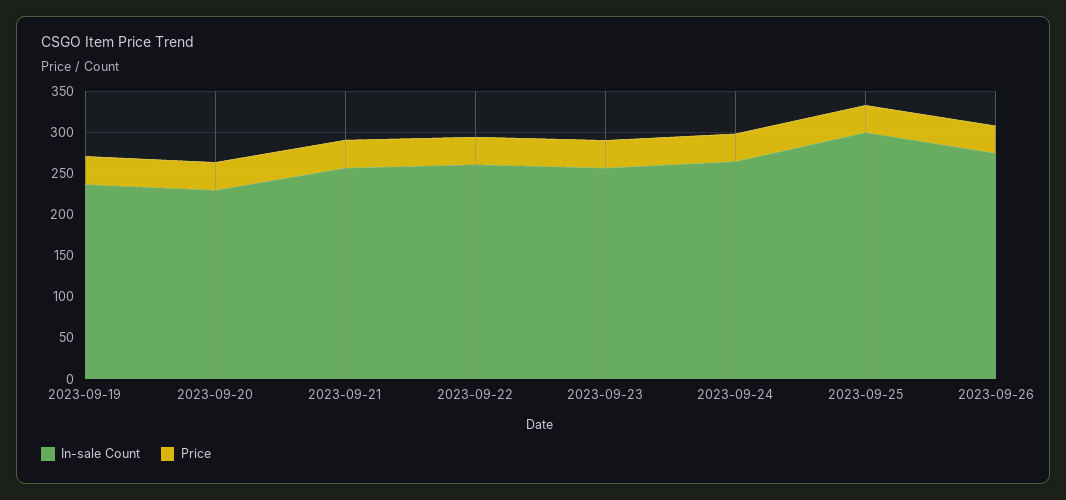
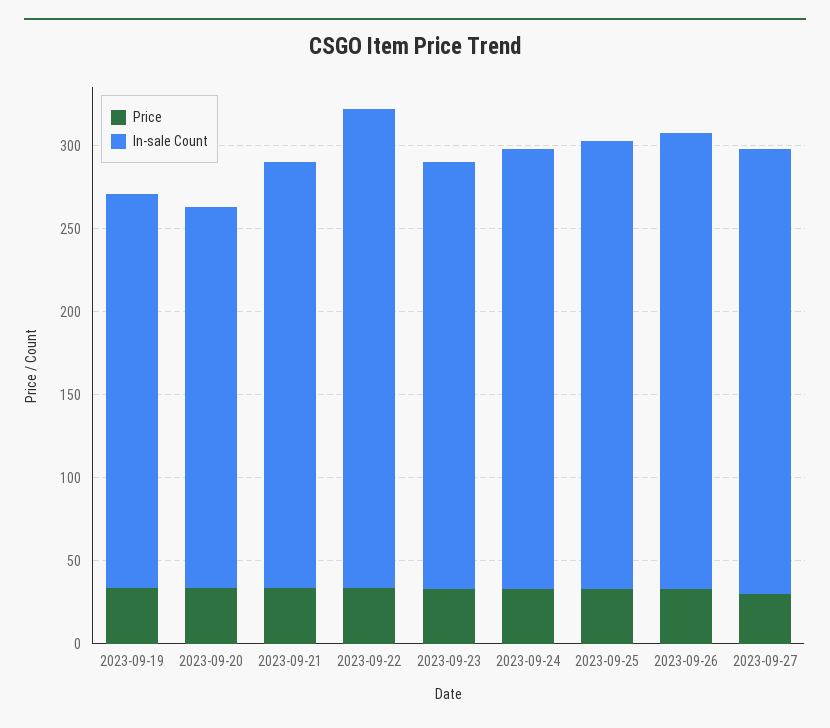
In-sale Count, 2023-09-22: 260 -> 290
In-sale Count, 2023-09-25: 300 -> 270
Price, 2023-09-27: none -> 30
In-sale Count, 2023-09-27: none -> 270

